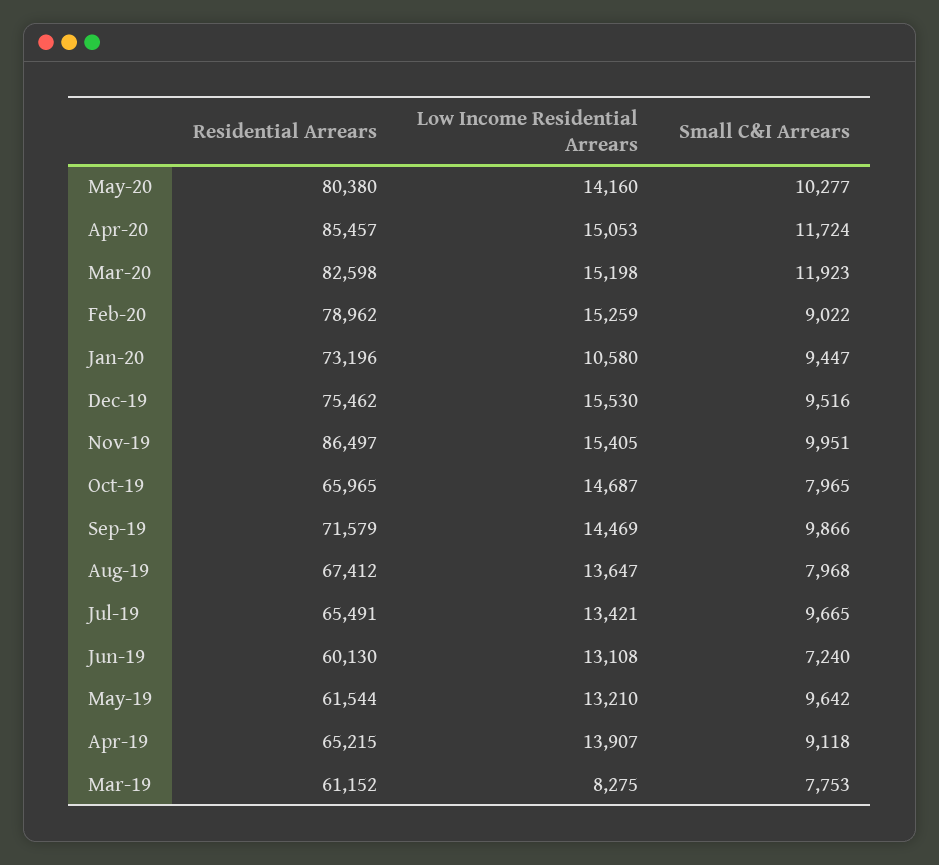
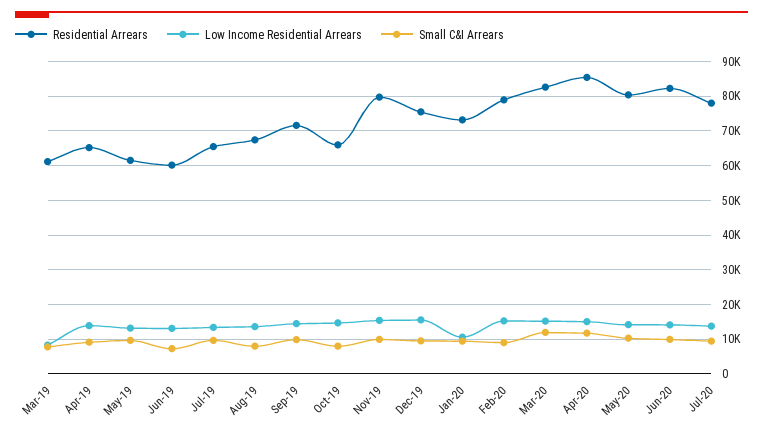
Residential Arrears, Nov-19: 86497 -> 80000
Residential Arrears, Jun-20: none -> 82000
Low Income Residential Arrears, Jun-20: none -> 14000
Small C&I Arrears, Jun-20: none -> 10000
Residential Arrears, Jul-20: none -> 78000
Low Income Residential Arrears, Jul-20: none -> 14000
Small C&I Arrears, Jul-20: none -> 10000

